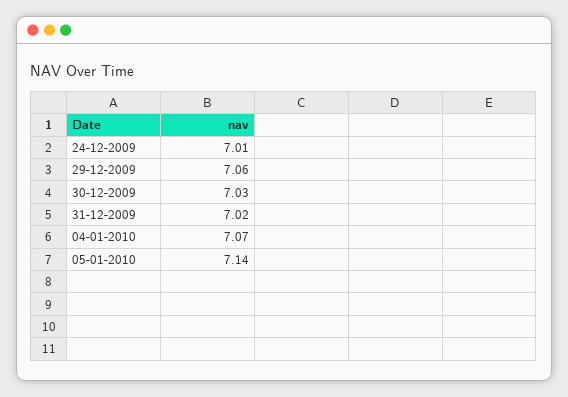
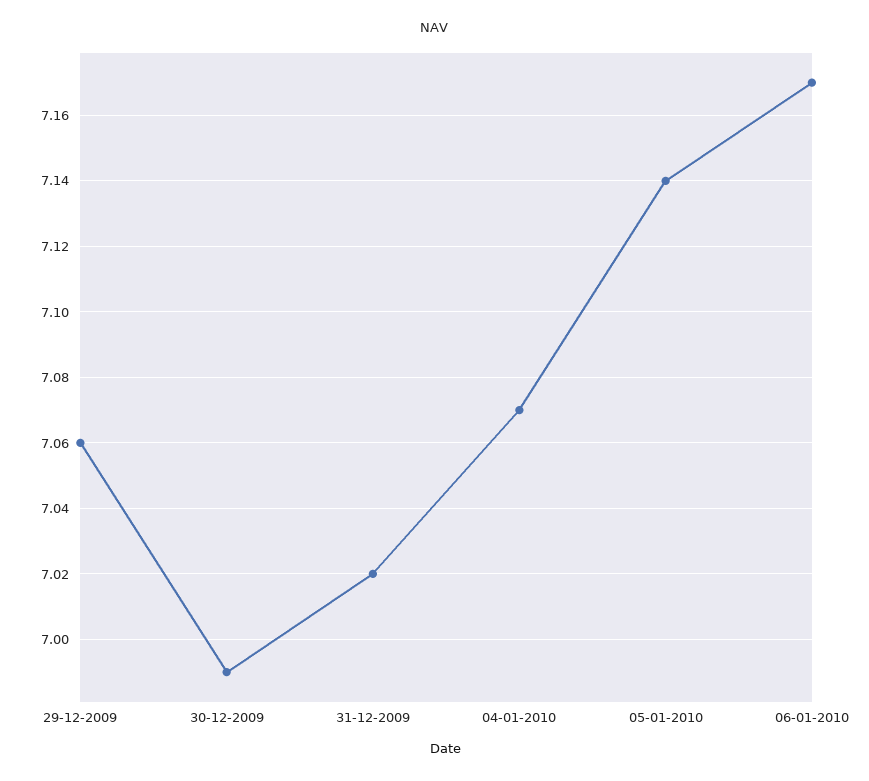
24-12-2009: 7.01 -> none
30-12-2009: 7.03 -> 6.99
06-01-2010: none -> 7.17

